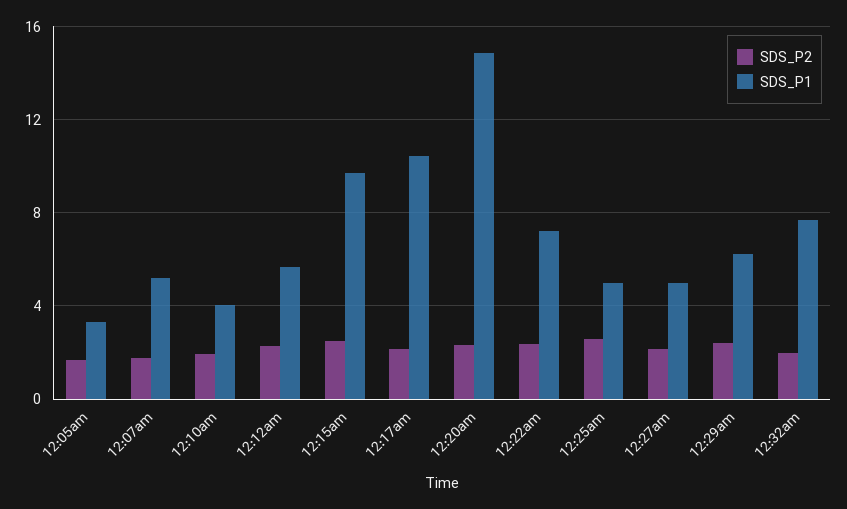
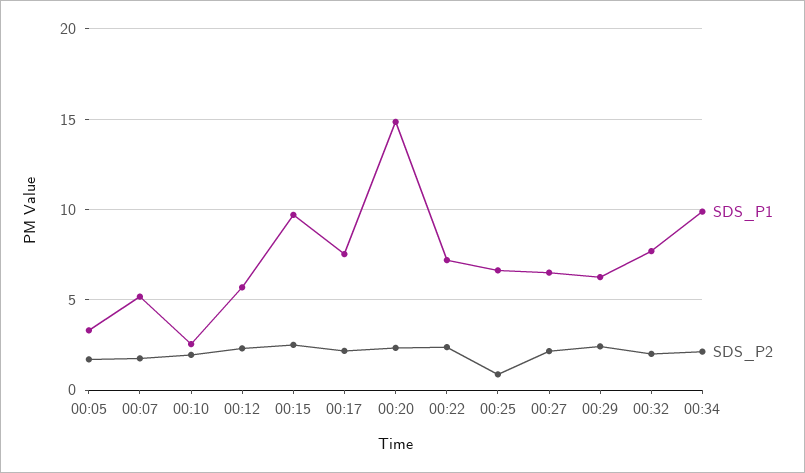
SDS_P1, 12:10am: 4 -> 2.5
SDS_P1, 12:17am: 10.5 -> 7.5
SDS_P2, 12:25am: 2.5 -> 1
SDS_P1, 12:25am: 5 -> 6.5
SDS_P1, 12:27am: 5 -> 6.5
SDS_P1, 00:34: none -> 10
SDS_P2, 00:34: none -> 2

